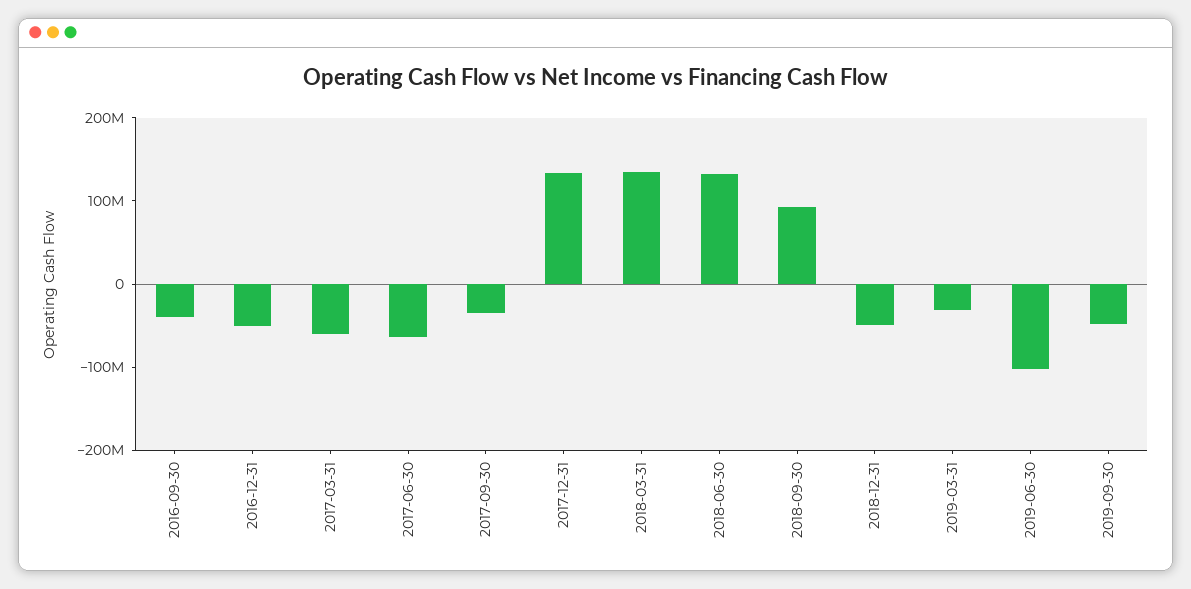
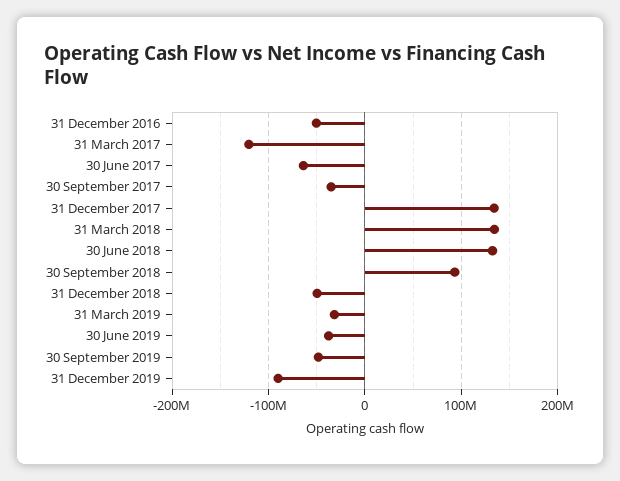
2016-09-30: -40000000 -> none
2017-03-31: -60000000 -> -120000000
2019-06-30: -100000000 -> -40000000
31 December 2019: none -> -90000000

